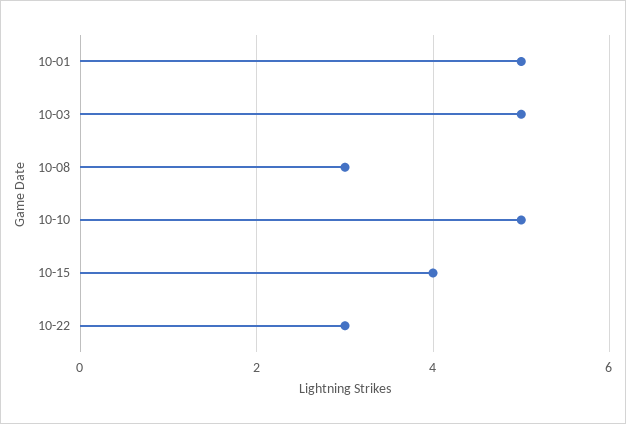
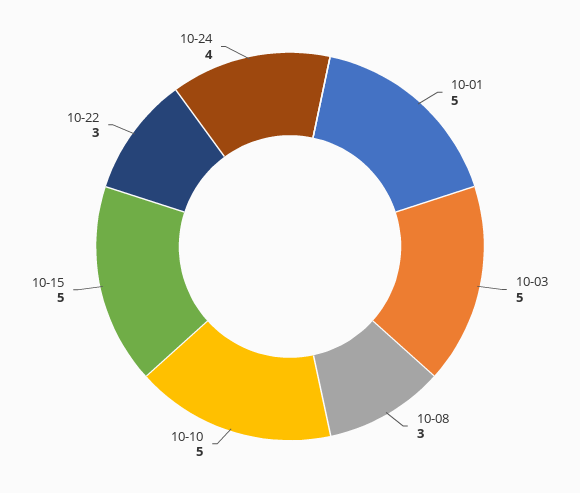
10-15: 4 -> 5
10-24: none -> 4

